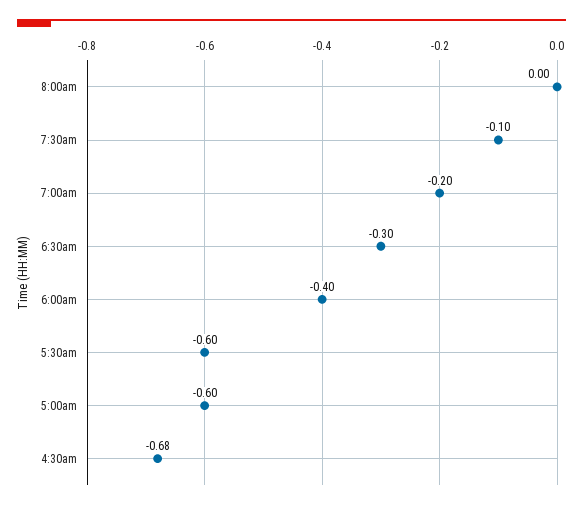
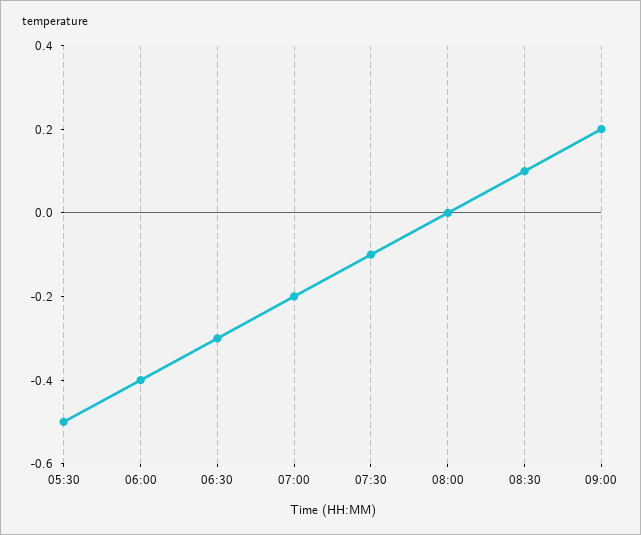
5:30am: -0.6 -> -0.5
5:00am: -0.6 -> none
4:30am: -0.68 -> none
08:30: none -> 0.1
09:00: none -> 0.2

